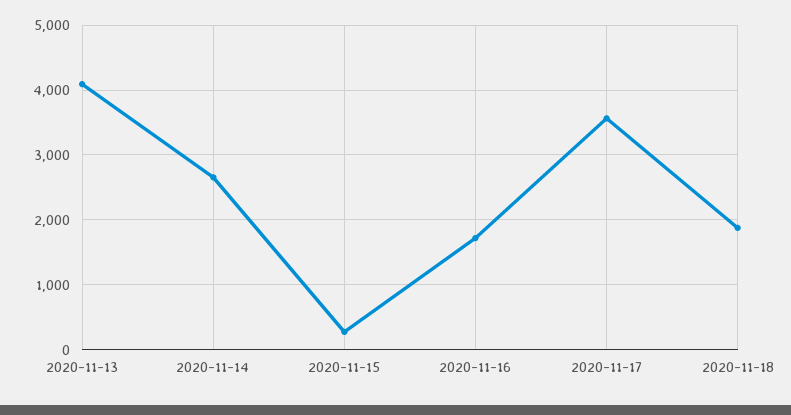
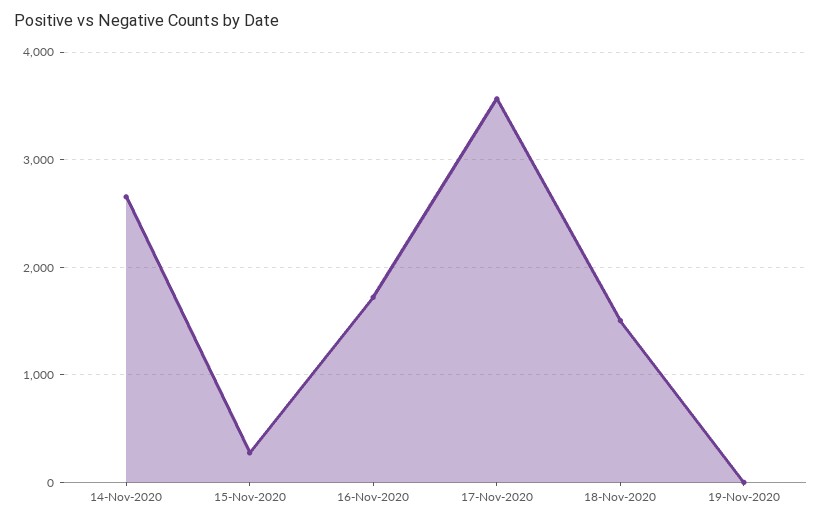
2020-11-13: 4100 -> none
2020-11-18: 1900 -> 1500
19-Nov-2020: none -> 0

